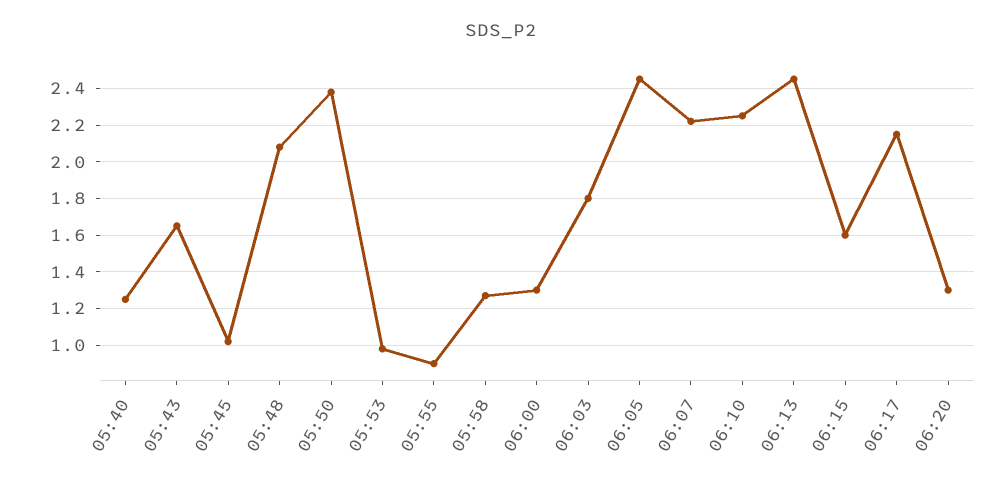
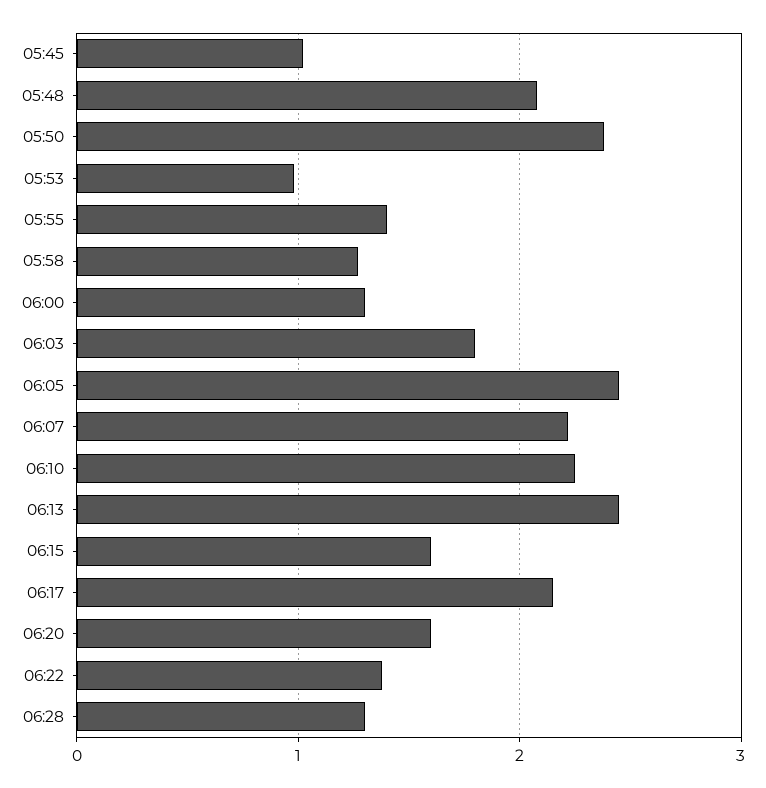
05:40: 1.25 -> none
05:43: 1.65 -> none
05:55: 0.9 -> 1.4
06:20: 1.3 -> 1.6
06:22: none -> 1.4
06:28: none -> 1.3

